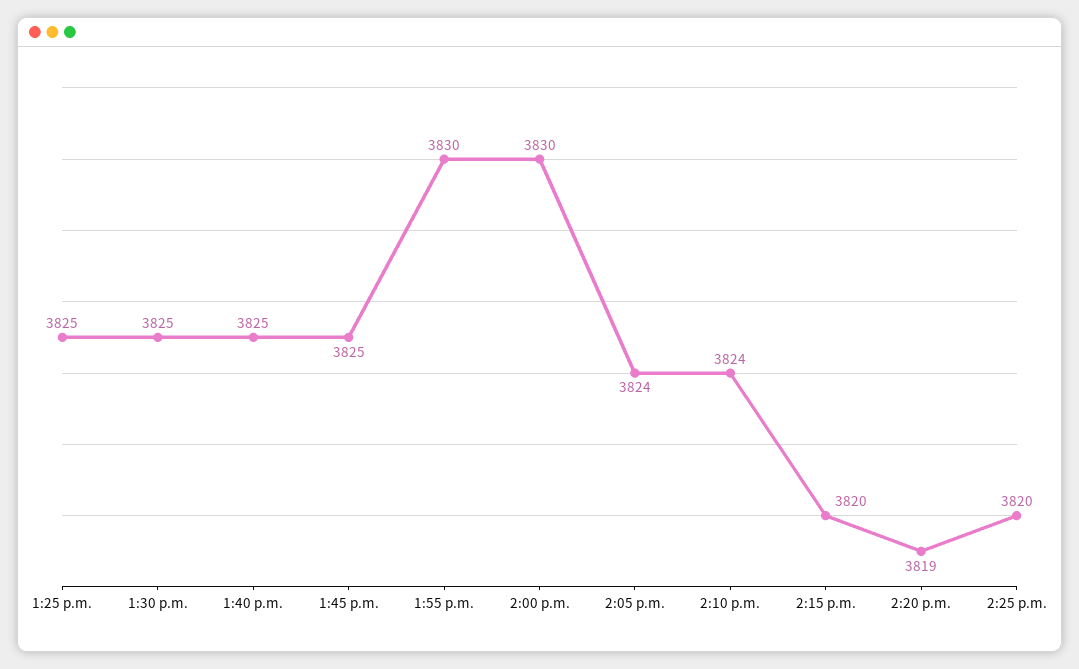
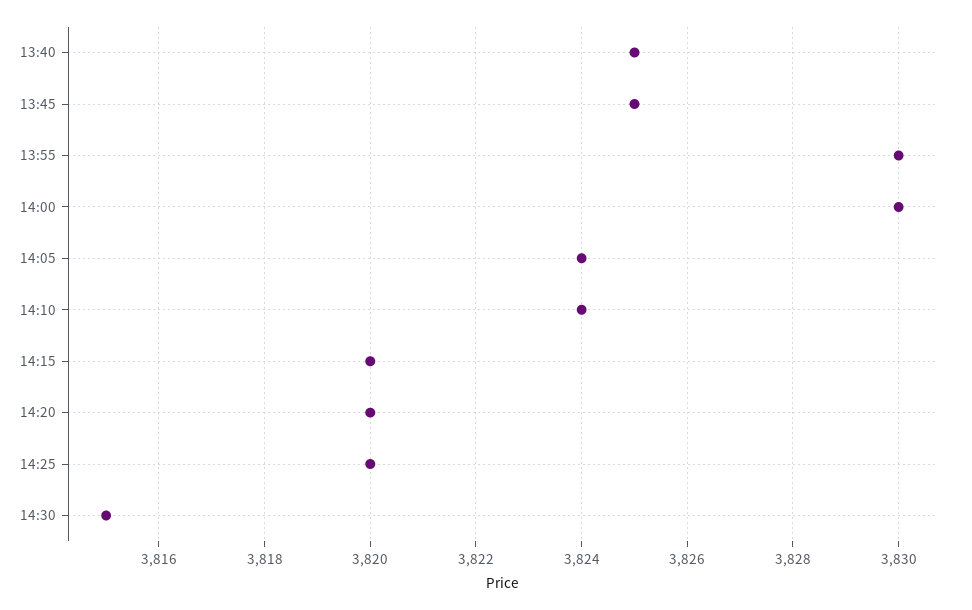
1:25 p.m.: 3825 -> none
1:30 p.m.: 3825 -> none
2:20 p.m.: 3819 -> 3820
14:30: none -> 3815

